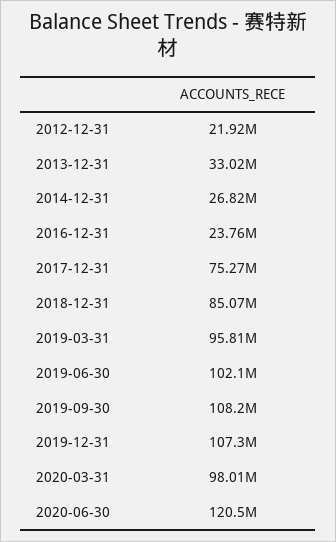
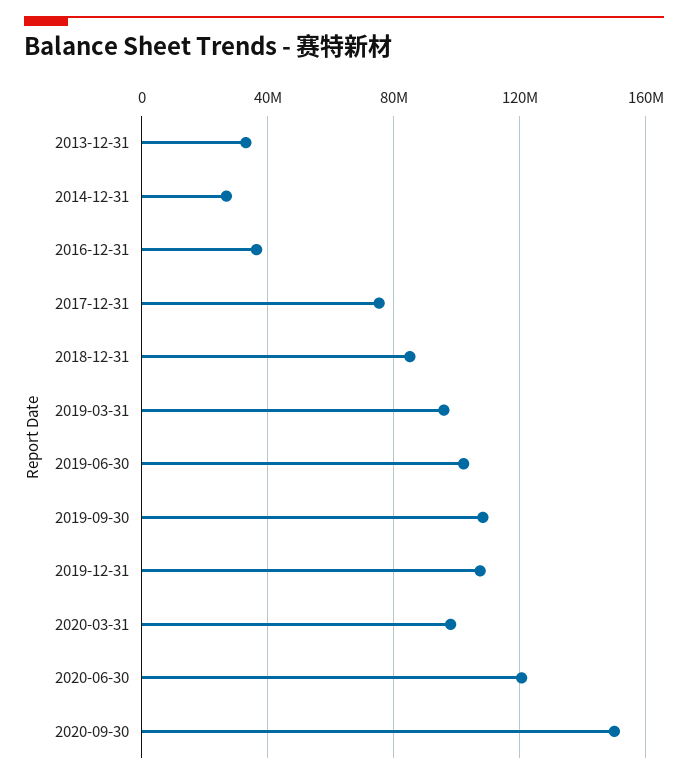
2012-12-31: 21920000 -> none
2016-12-31: 23760000 -> 35000000
2020-09-30: none -> 150000000

